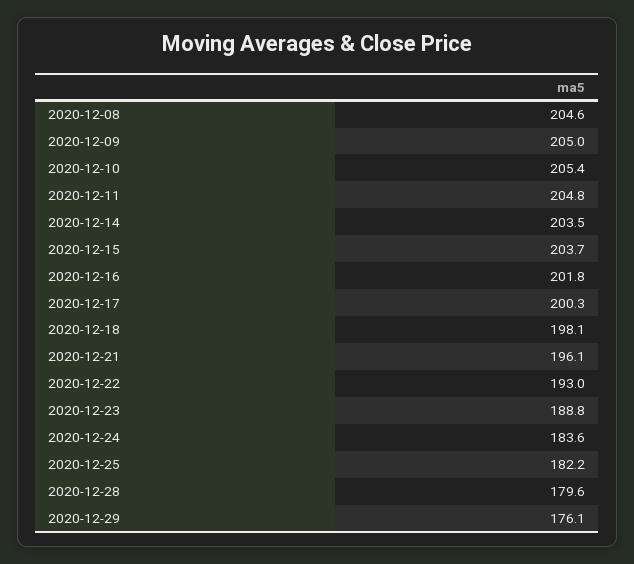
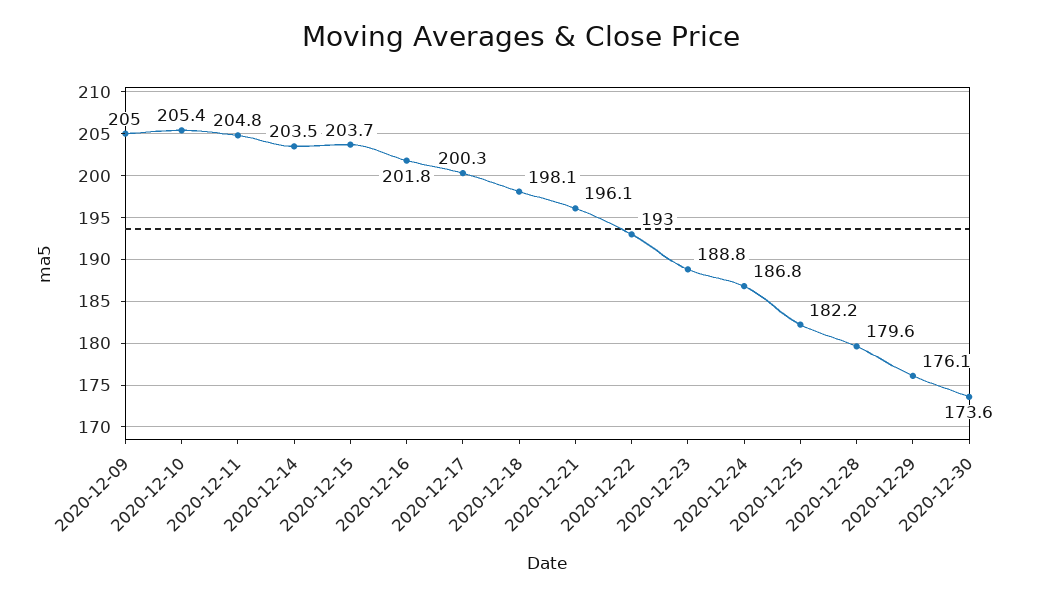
2020-12-08: 204.6 -> none
2020-12-24: 183.6 -> 186.8
2020-12-30: none -> 173.6

